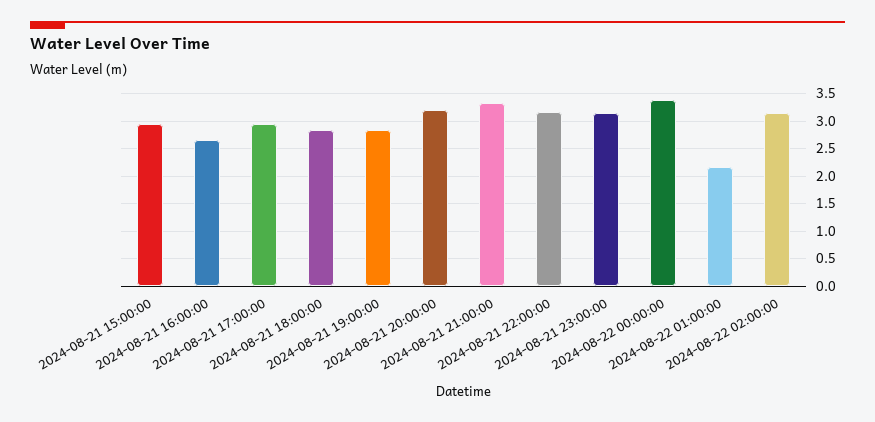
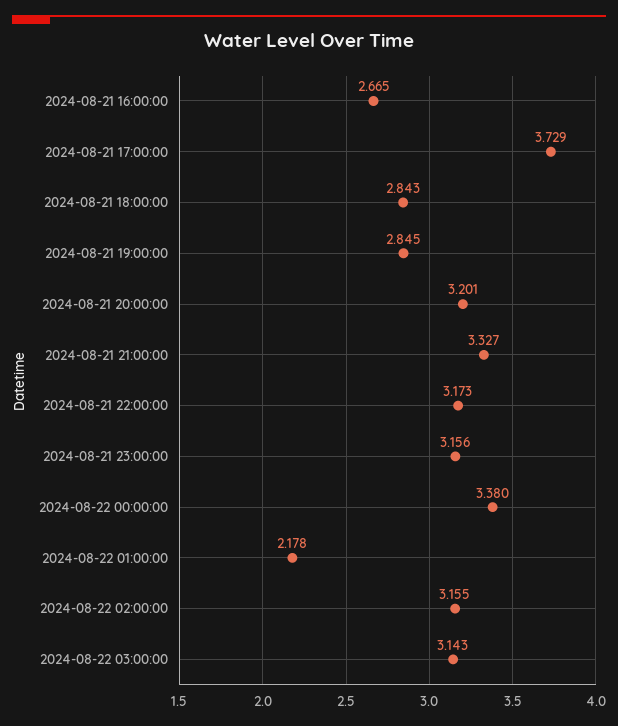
2024-08-21 15:00:00: 3 -> none
2024-08-21 17:00:00: 3 -> 3.729
2024-08-22 03:00:00: none -> 3.143

